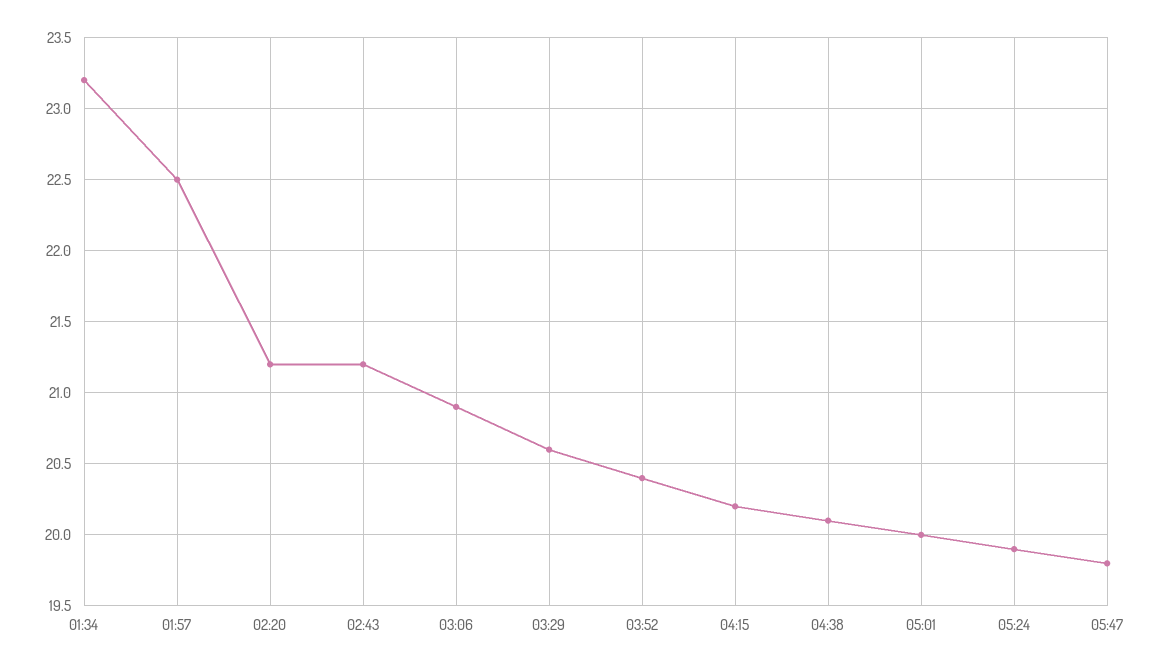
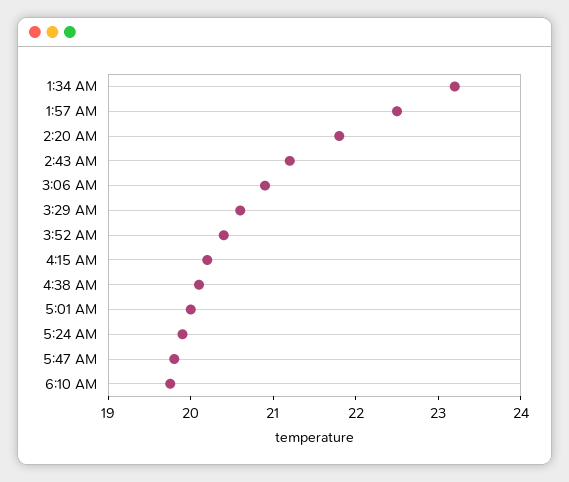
02:20: 21.2 -> 21.8
6:10 AM: none -> 19.8

